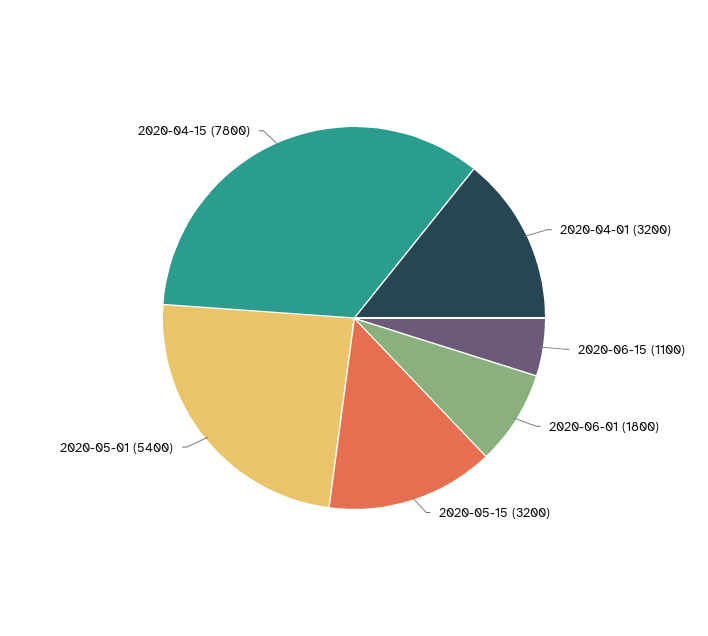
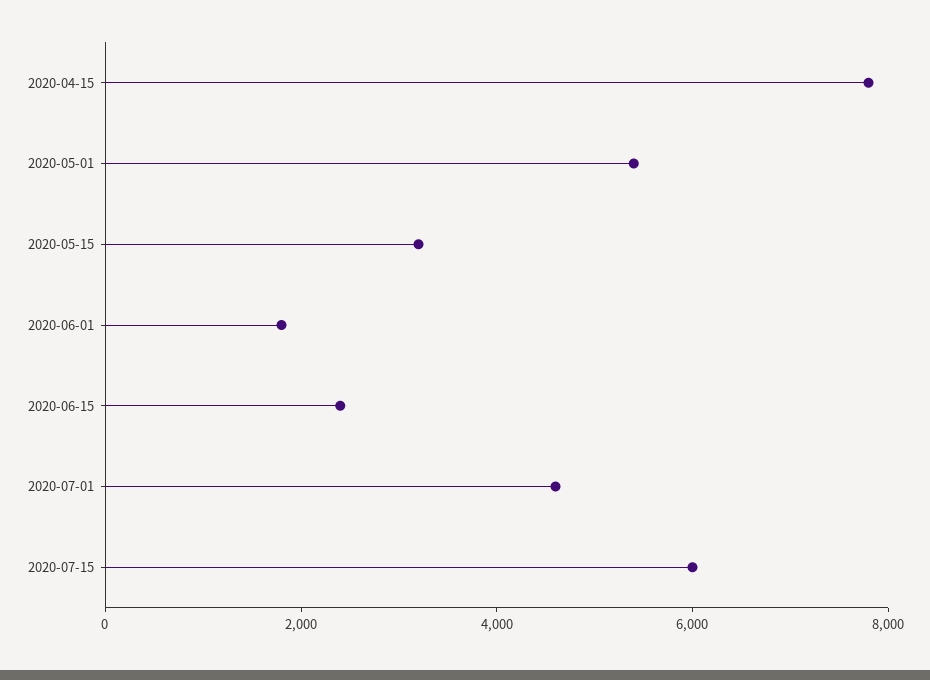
2020-04-01: 3200 -> none
2020-06-15: 1100 -> 2500
2020-07-01: none -> 4500
2020-07-15: none -> 6000

